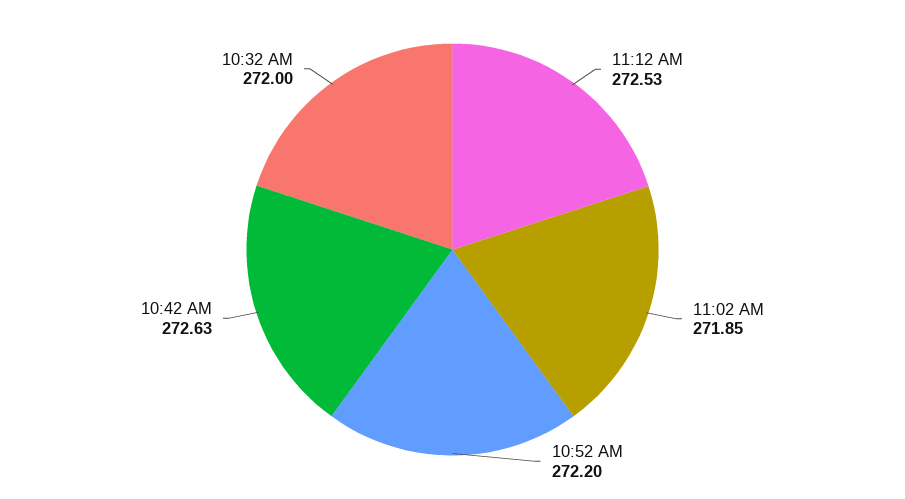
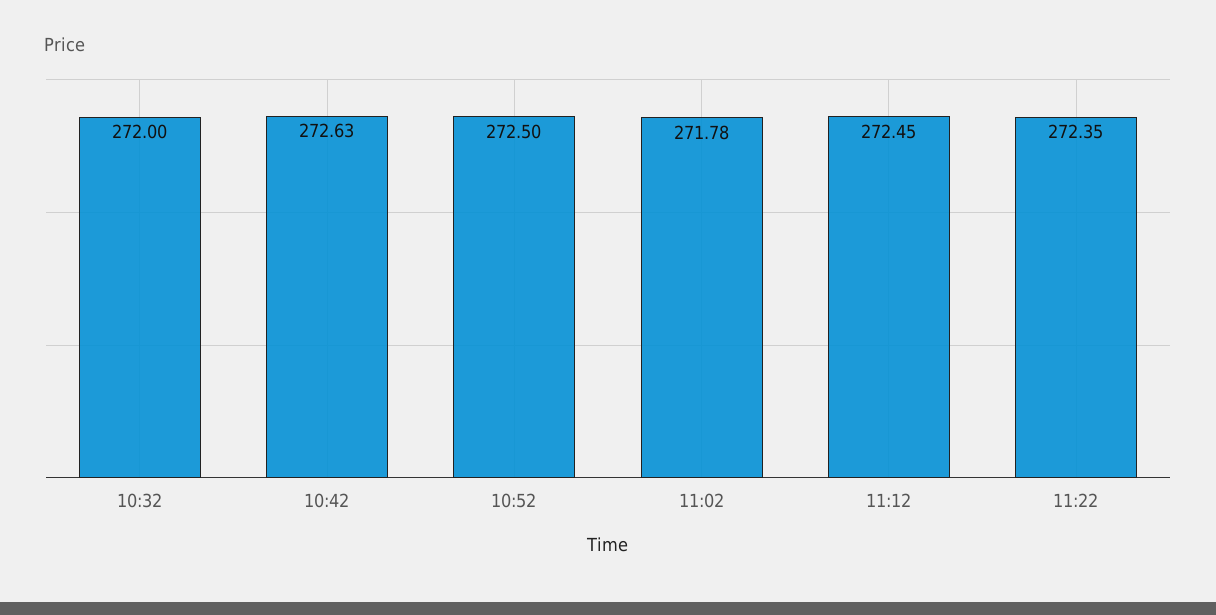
11:12 AM: 272.53 -> 272.45
11:02 AM: 271.85 -> 271.78
10:52 AM: 272.2 -> 272.5
11:22: none -> 272.35

